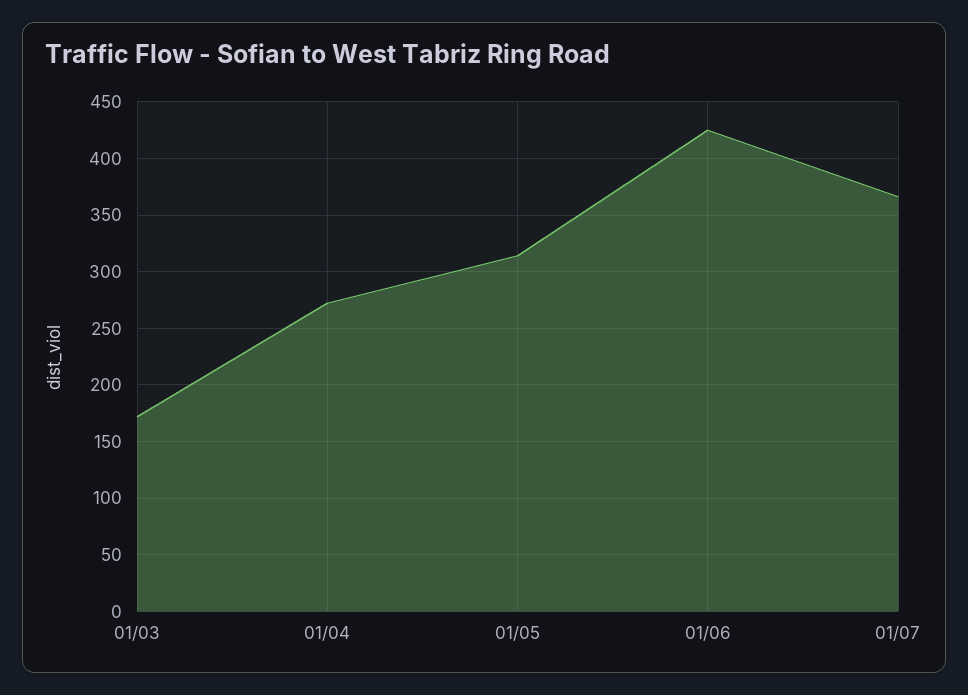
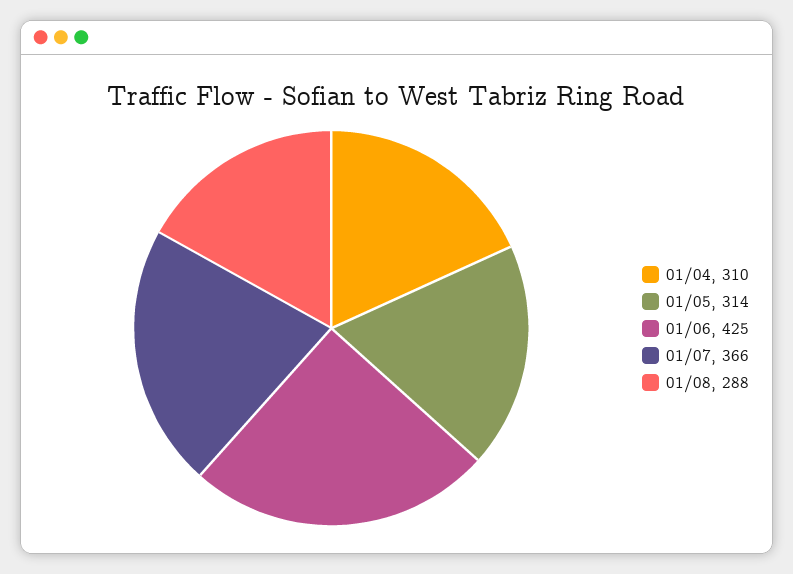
01/03: 170 -> none
01/04: 270 -> 310
01/08: none -> 288

